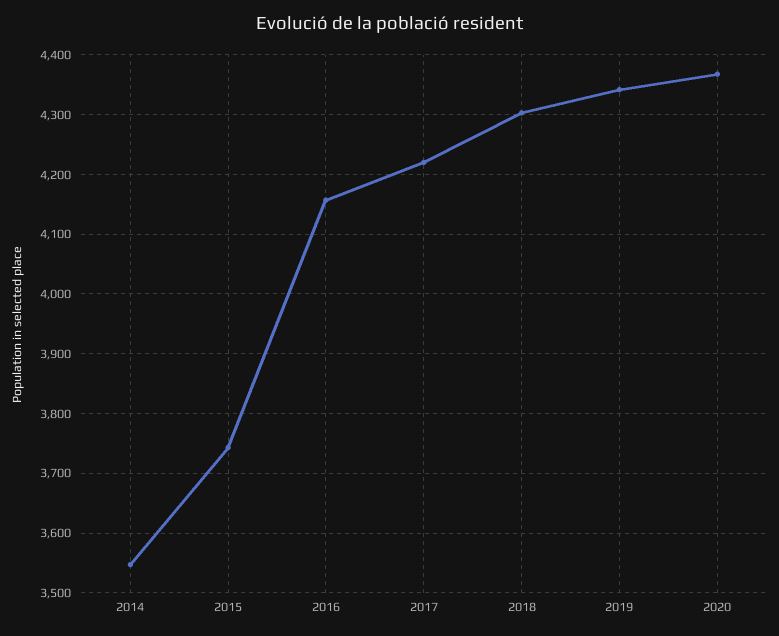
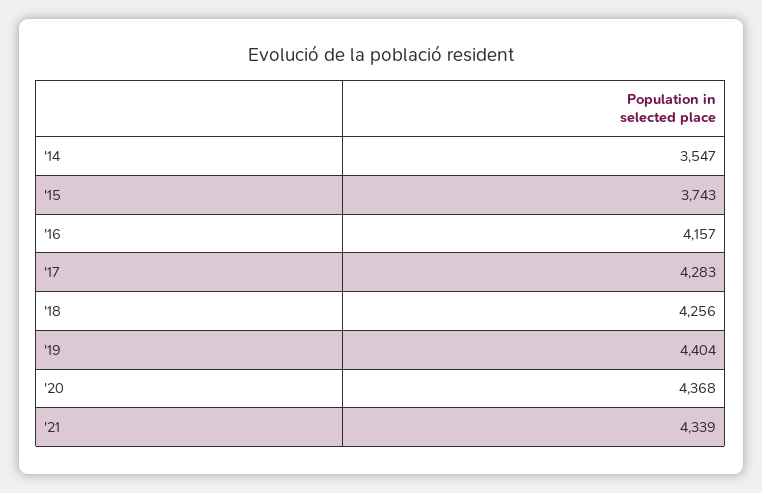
2017: 4220 -> 4283
2018: 4300 -> 4256
2019: 4340 -> 4404
'21: none -> 4339

